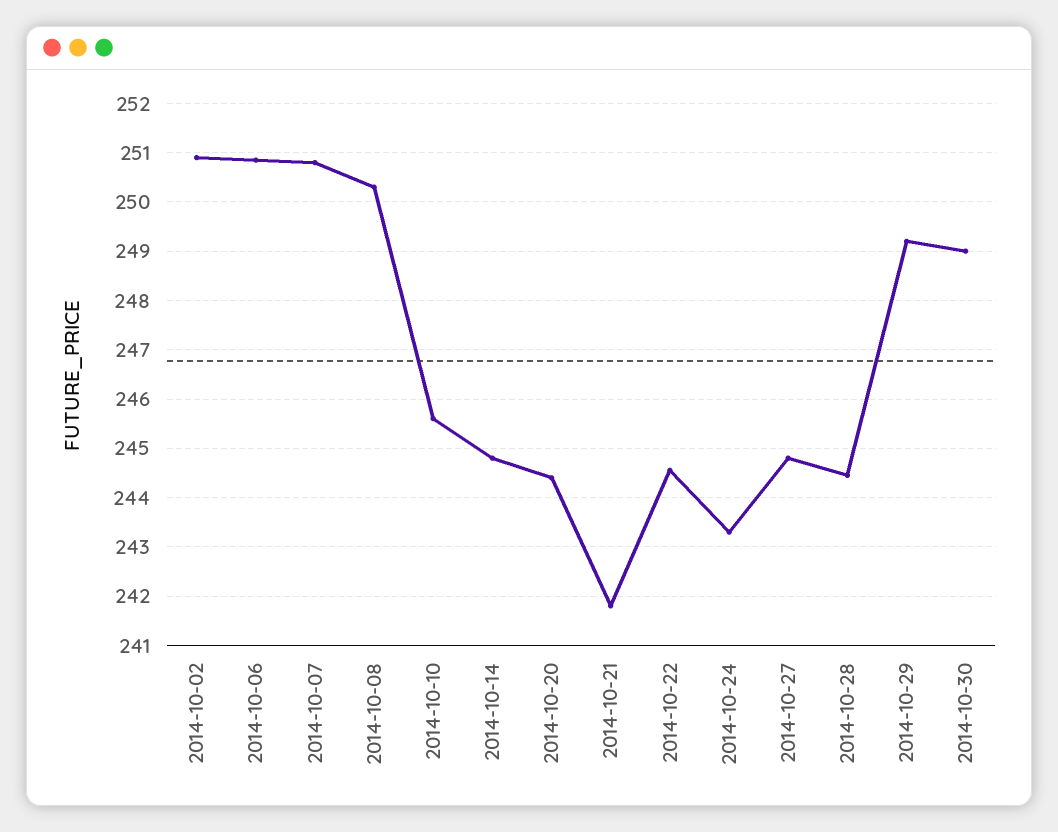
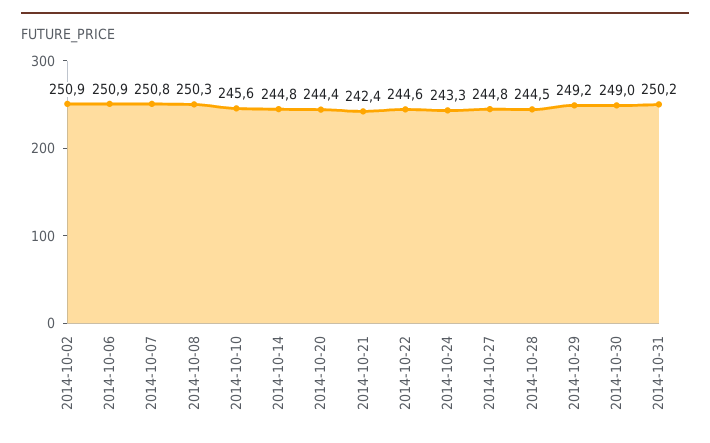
2014-10-21: 241.8 -> 242.4
2014-10-31: none -> 250.2

